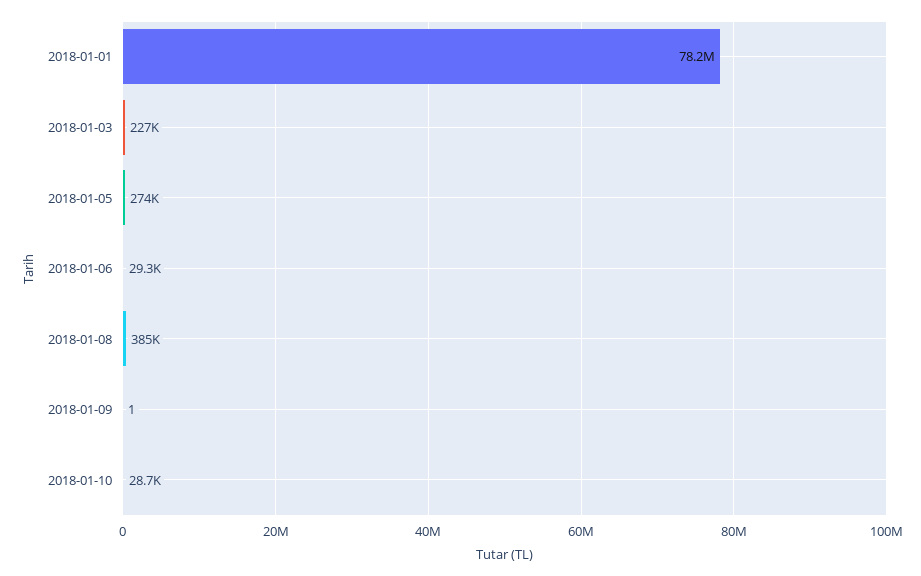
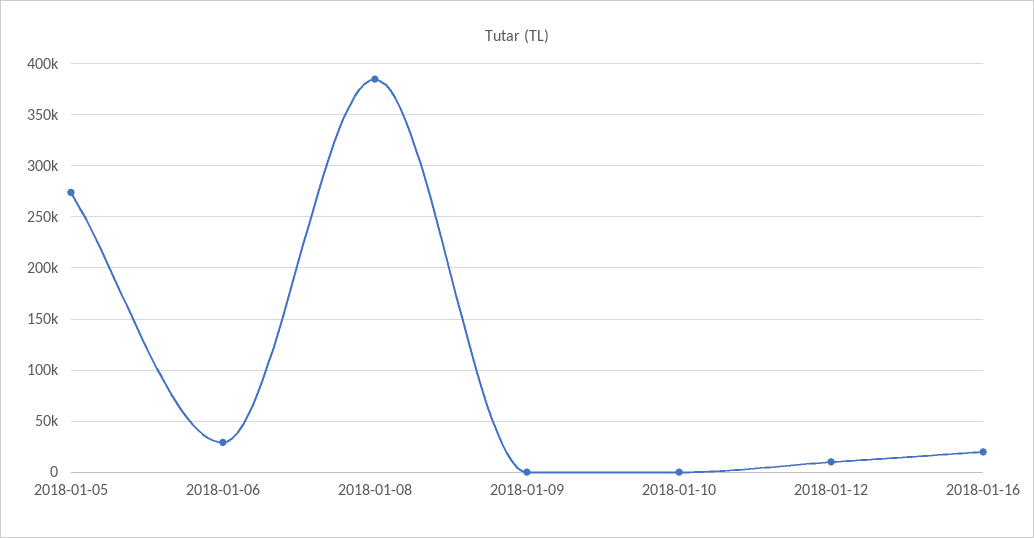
2018-01-01: 78200000 -> none
2018-01-03: 227000 -> none
2018-01-10: 28700 -> 0
2018-01-12: none -> 10000
2018-01-16: none -> 20000

